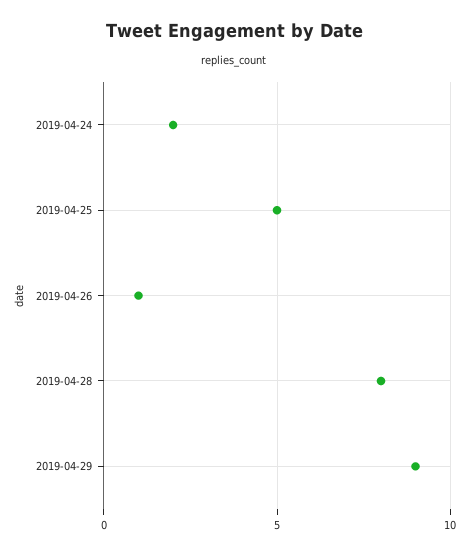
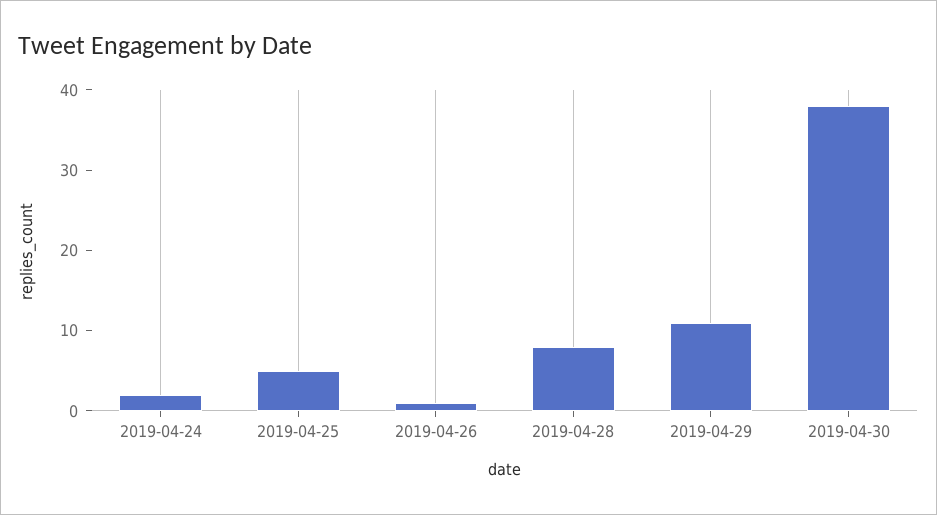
2019-04-29: 9 -> 11
2019-04-30: none -> 38

